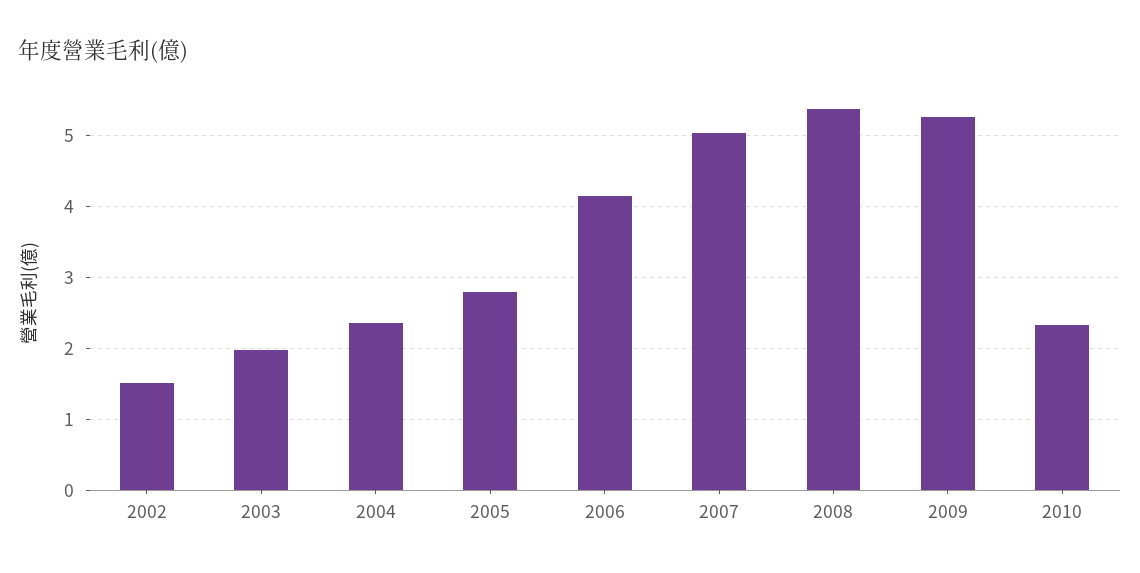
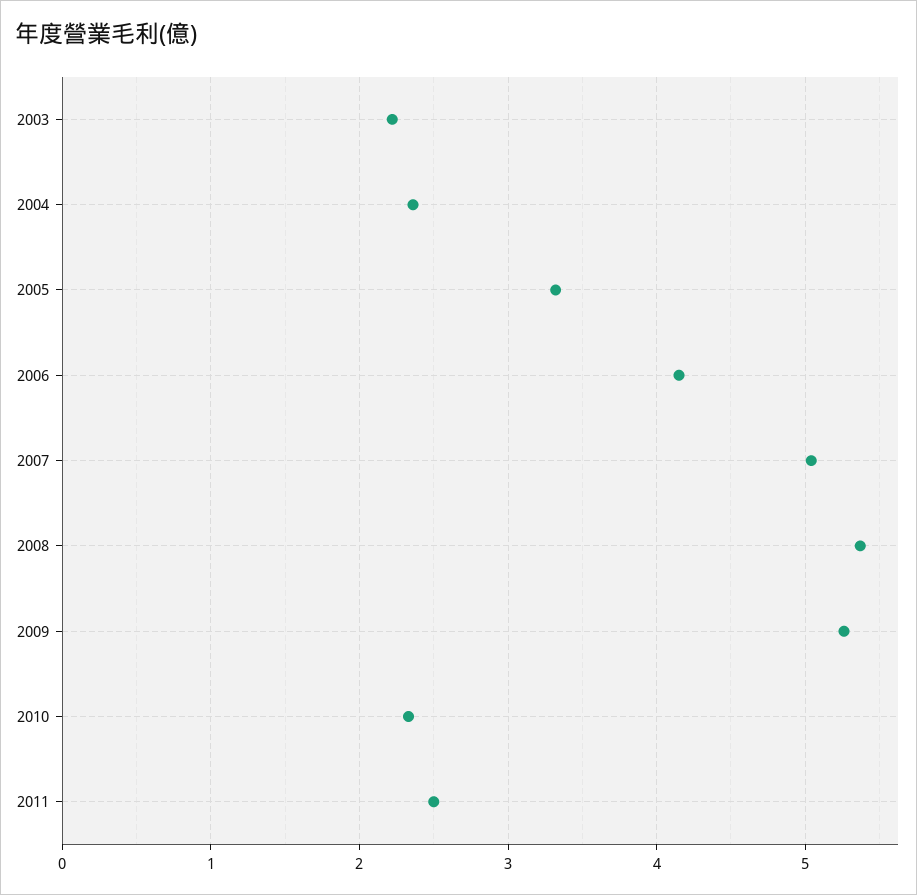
2002: 1.5 -> none
2003: 2 -> 2.2
2005: 2.8 -> 3.3
2011: none -> 2.5

